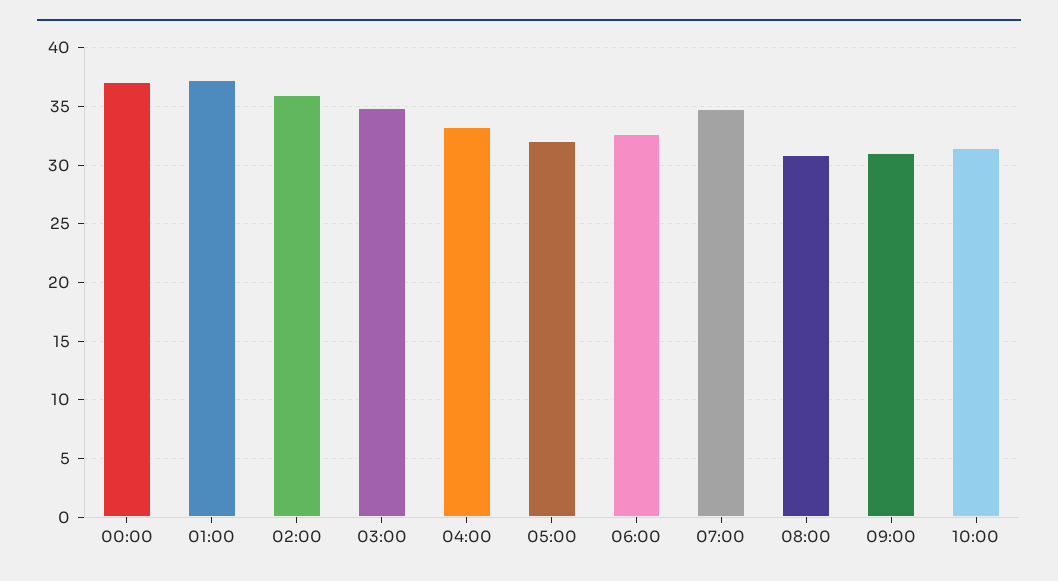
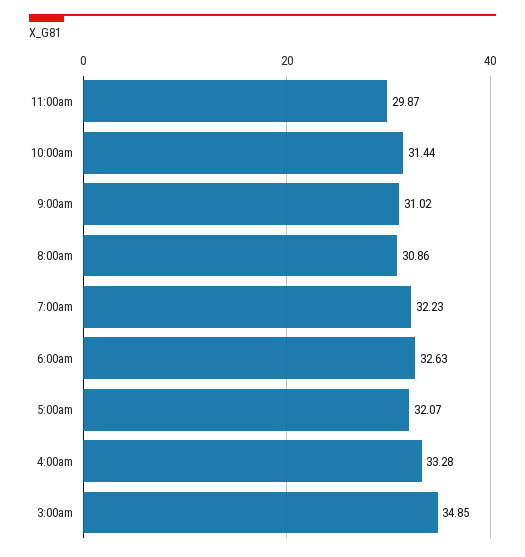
00:00: 37 -> none
01:00: 37 -> none
02:00: 36 -> none
07:00: 35 -> 32.23
11:00am: none -> 29.87

